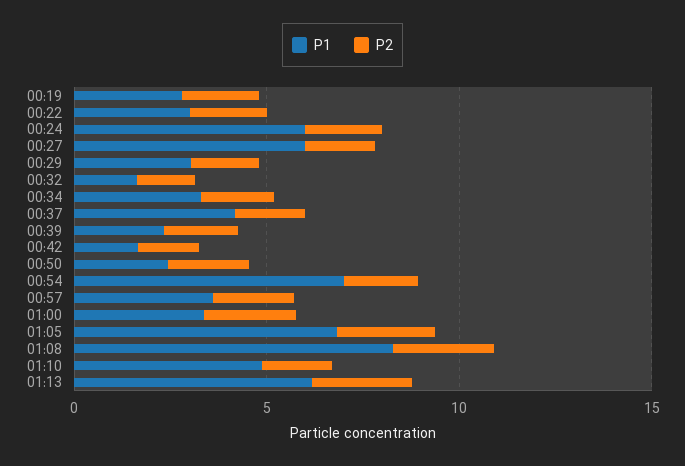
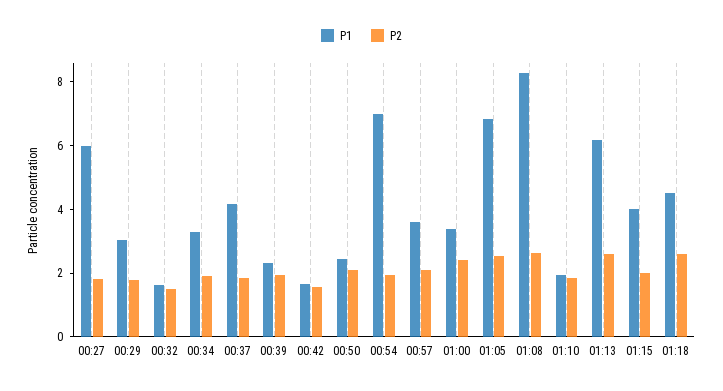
P1, 00:19: 3 -> none
P2, 00:19: 2 -> none
P1, 00:22: 3 -> none
P2, 00:22: 2 -> none
P1, 00:24: 6 -> none
P2, 00:24: 2 -> none
P1, 01:10: 5 -> 2
P1, 01:15: none -> 4
P2, 01:15: none -> 2
P1, 01:18: none -> 4.5
P2, 01:18: none -> 2.5

